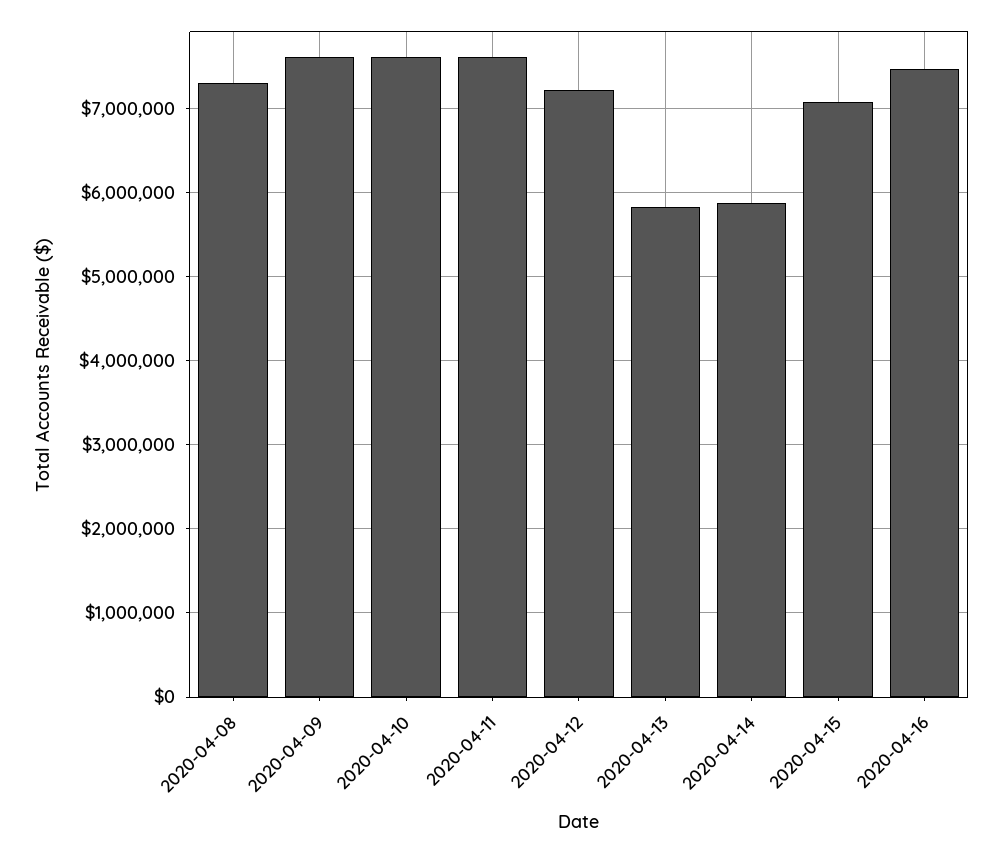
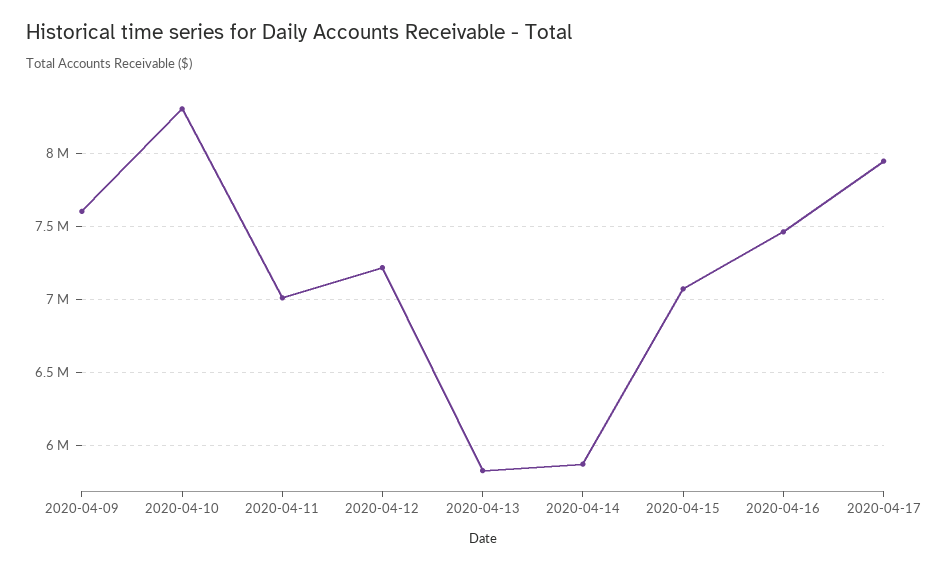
2020-04-08: 7300000 -> none
2020-04-10: 7600000 -> 8300000
2020-04-11: 7600000 -> 7000000
2020-04-17: none -> 7950000

